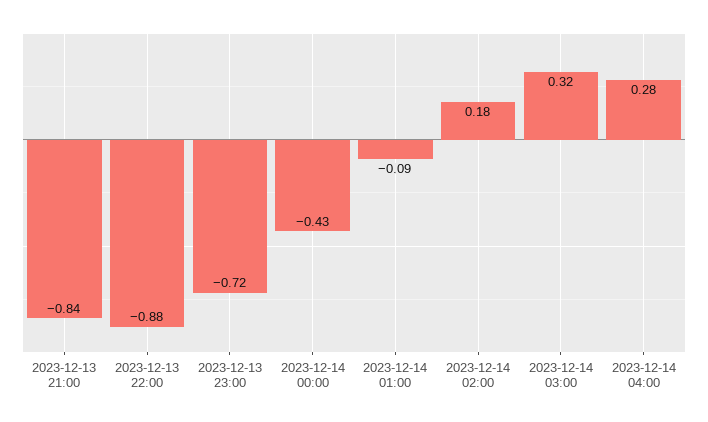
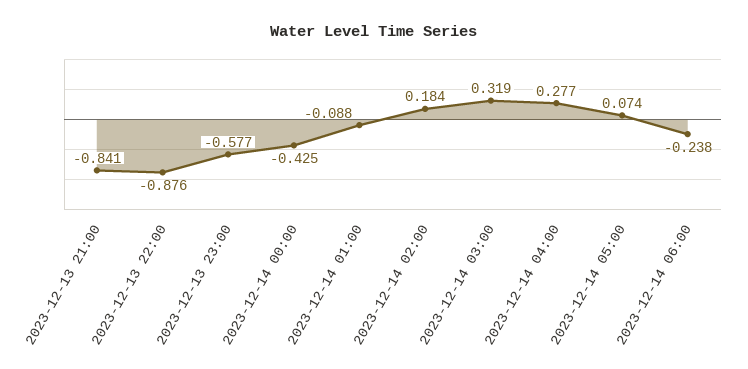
2023-12-13 23:00: -0.72 -> -0.577
2023-12-14 05:00: none -> 0.074
2023-12-14 06:00: none -> -0.238

